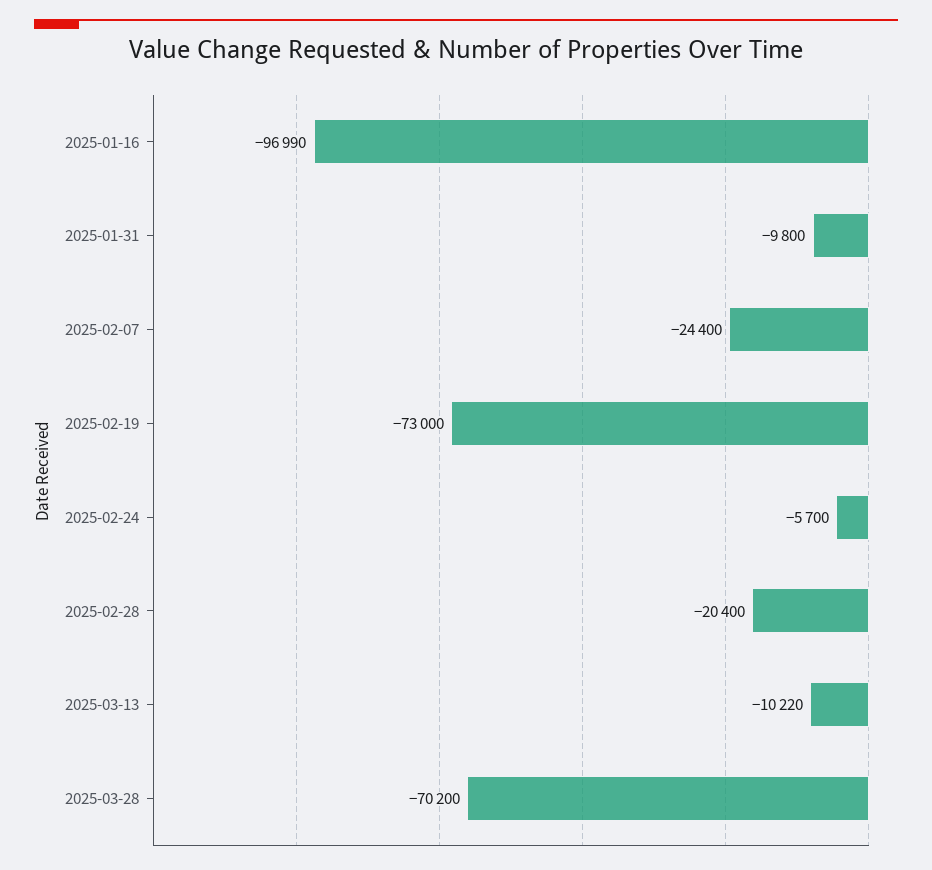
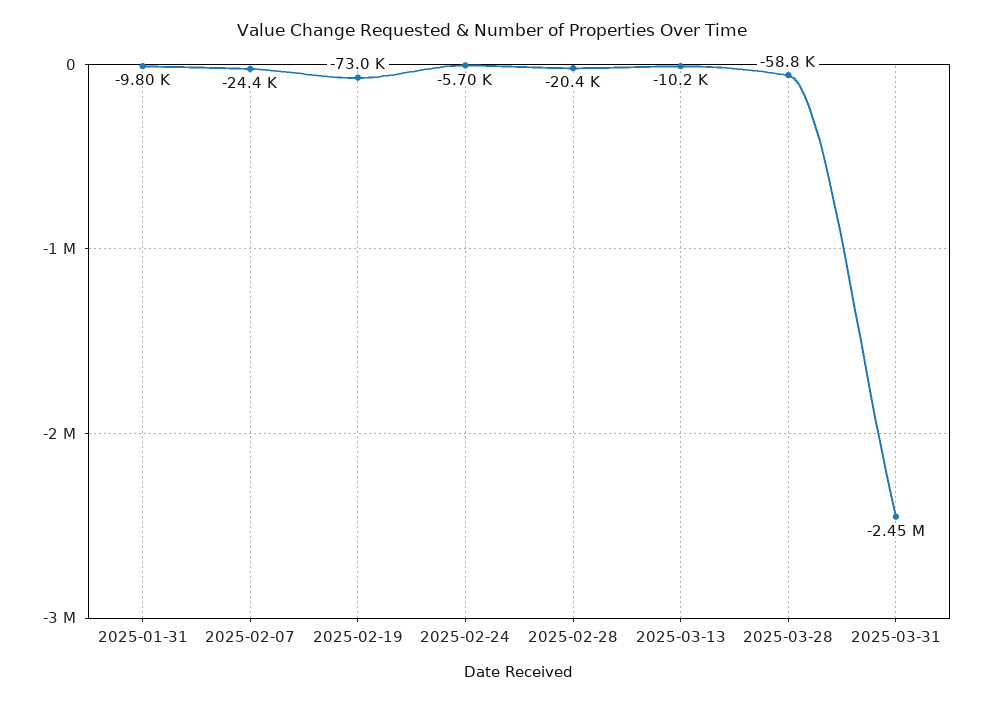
2025-01-16: -96990 -> none
2025-03-28: -70200 -> -58800
2025-03-31: none -> -2450000

